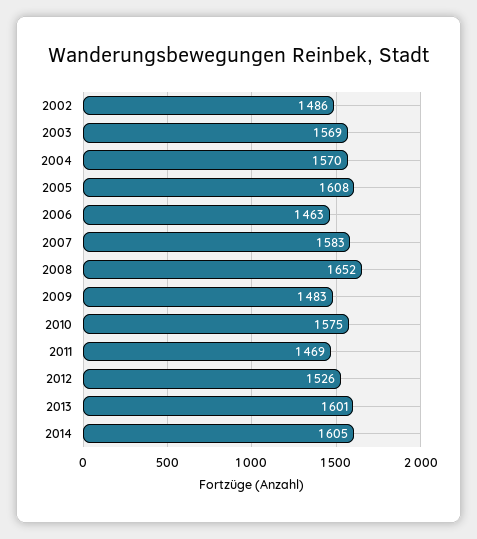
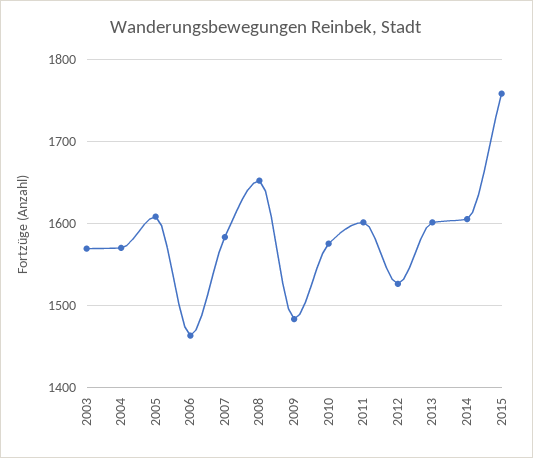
2002: 1486 -> none
2011: 1469 -> 1600
2015: none -> 1760

